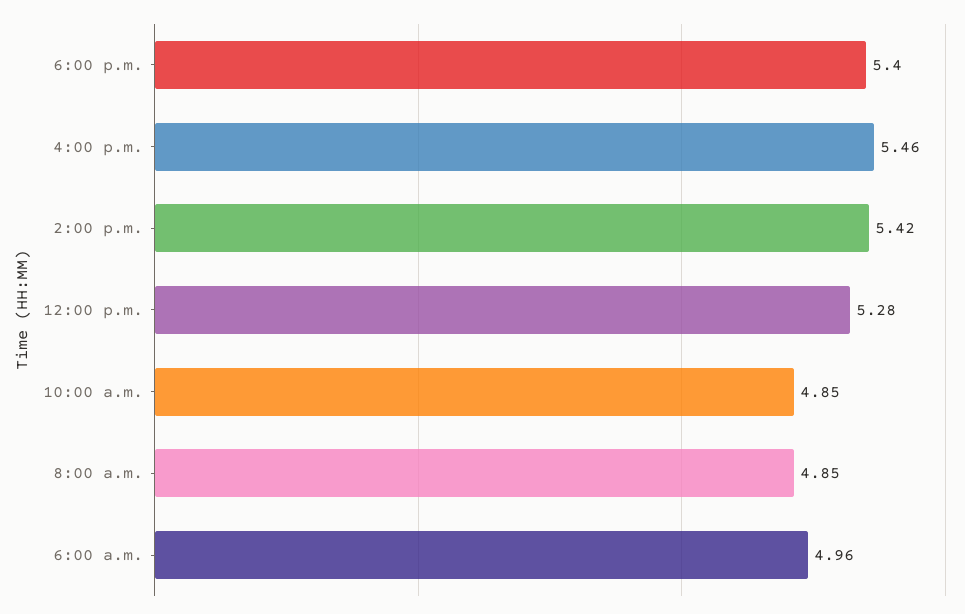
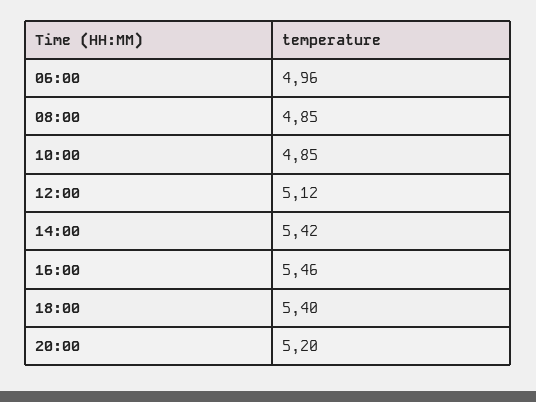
12:00 p.m.: 5.28 -> 5.12
20:00: none -> 5.2

